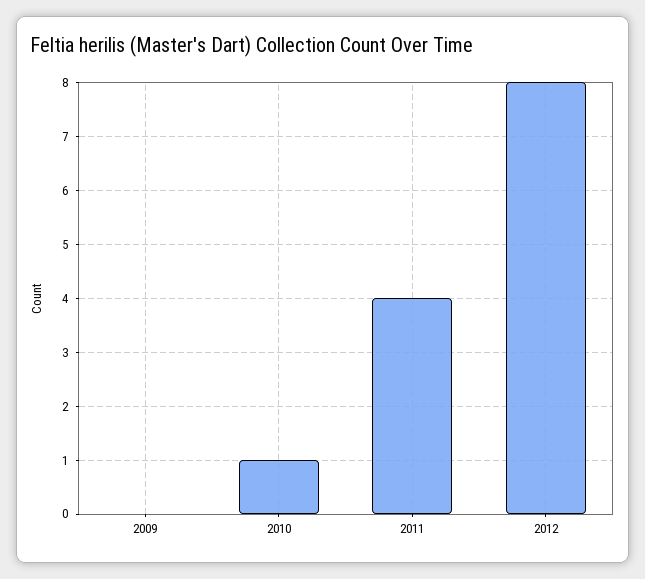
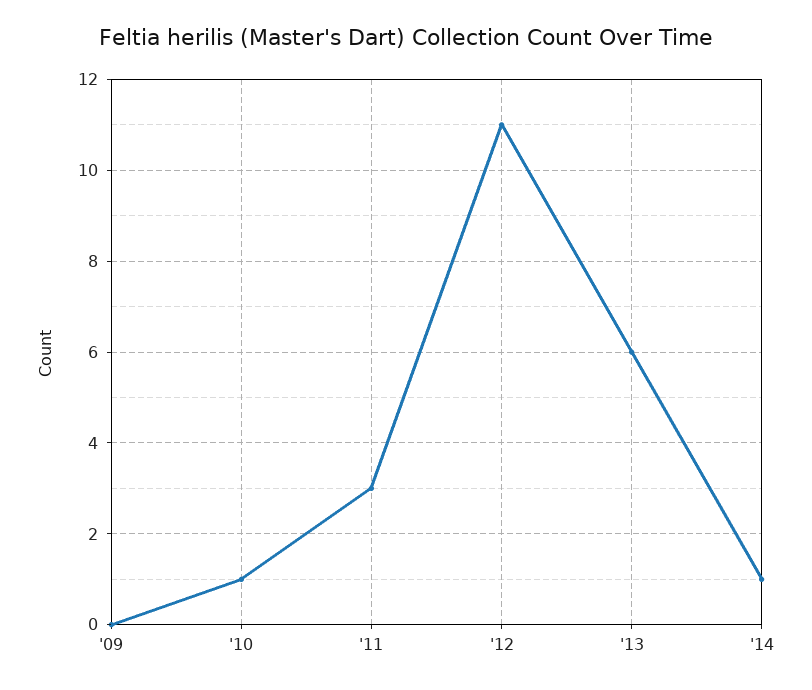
2011: 4 -> 3
2012: 8 -> 11
'13: none -> 6
'14: none -> 1

